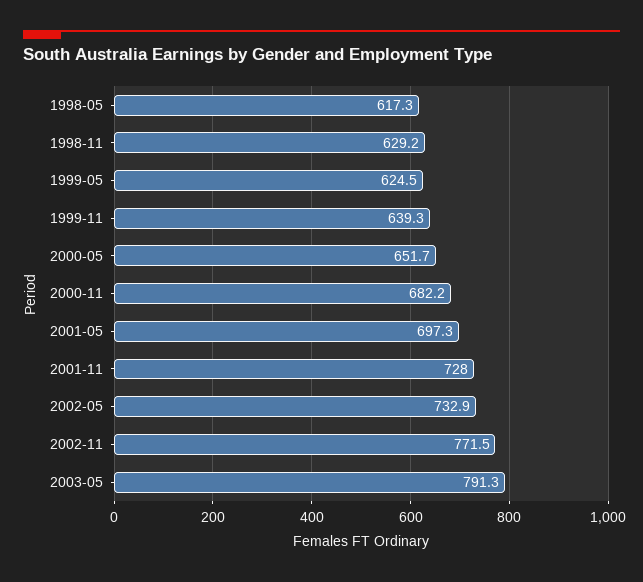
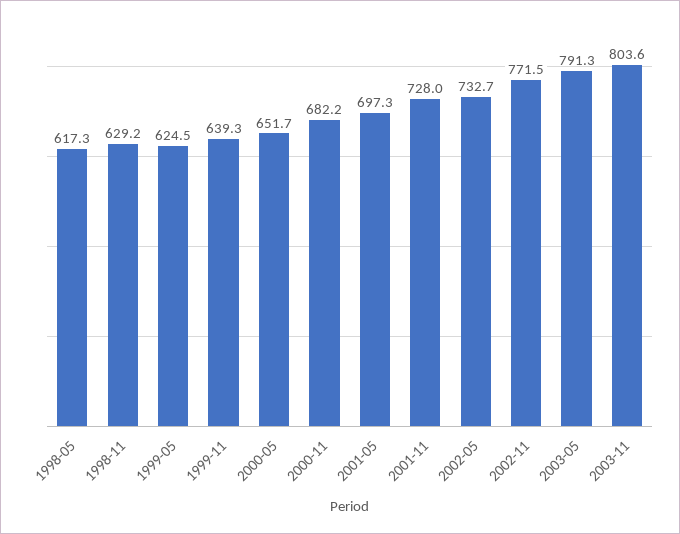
2002-05: 732.9 -> 732.7
2003-11: none -> 803.6

